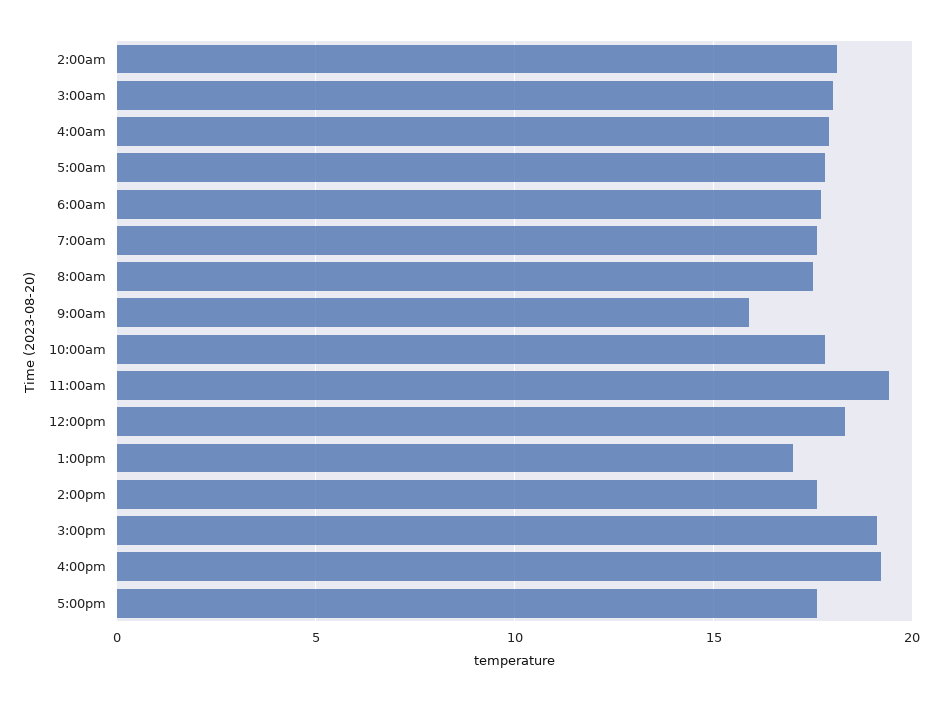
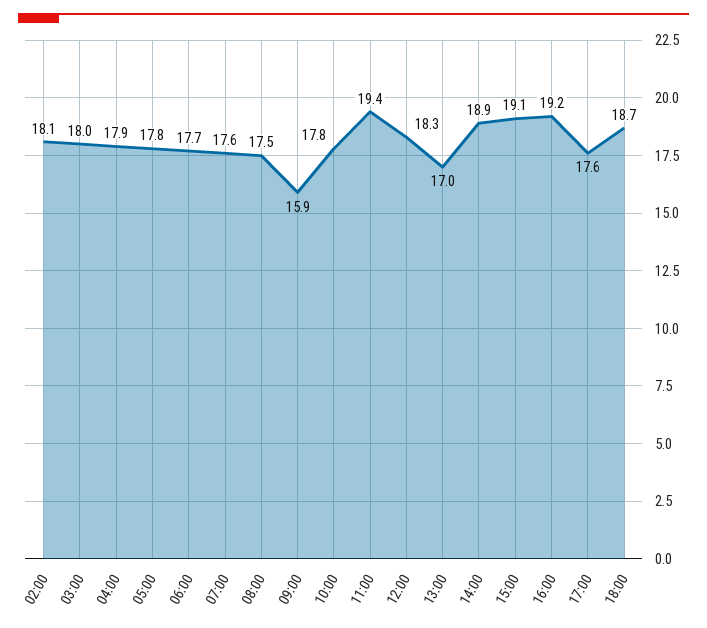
2:00pm: 17.5 -> 18.9
18:00: none -> 18.7

